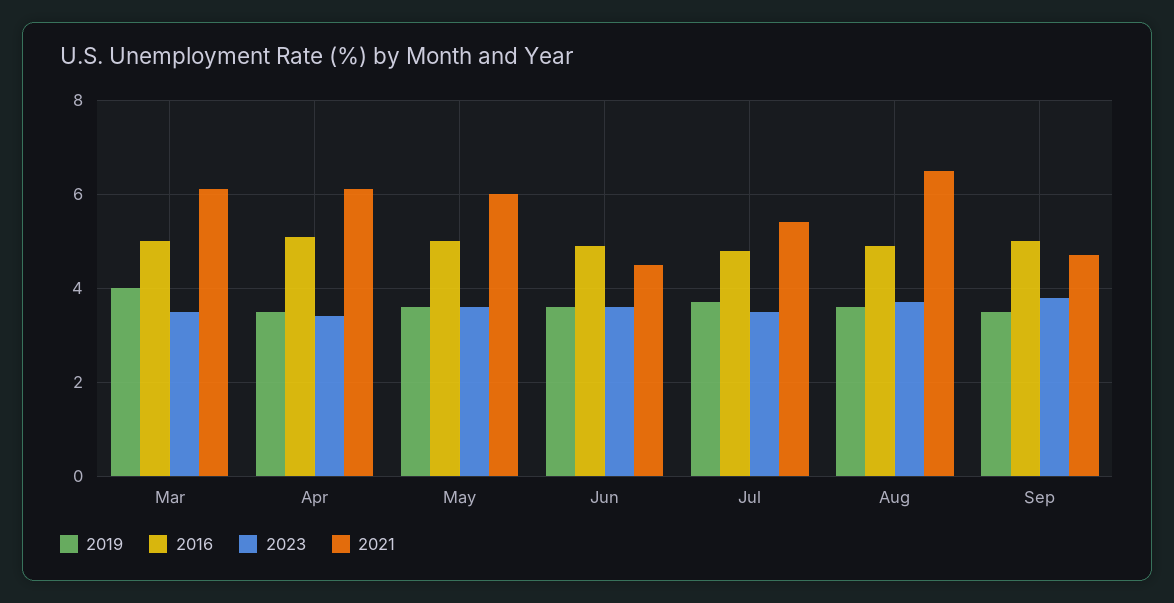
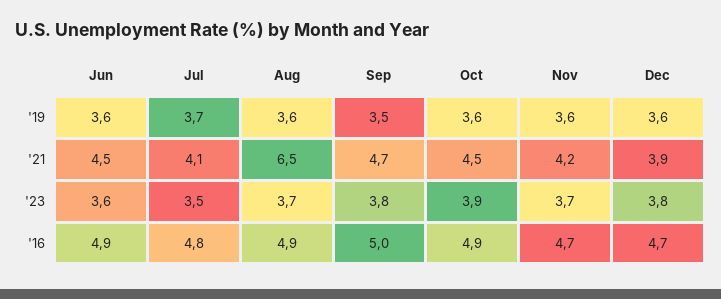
2019, Mar: 4 -> none
2016, Mar: 5 -> none
2023, Mar: 3.5 -> none
2021, Mar: 6 -> none
2019, Apr: 3.5 -> none
2016, Apr: 5 -> none
2023, Apr: 3.5 -> none
2021, Apr: 6 -> none
2019, May: 3.5 -> none
2016, May: 5 -> none
2023, May: 3.5 -> none
2021, May: 6 -> none
2021, Jul: 5.5 -> 4.1
2019, Oct: none -> 3.6
2019, Nov: none -> 3.6
2019, Dec: none -> 3.6
2021, Oct: none -> 4.5
2021, Nov: none -> 4.2
2021, Dec: none -> 3.9
2023, Oct: none -> 3.9
2023, Nov: none -> 3.7
2023, Dec: none -> 3.8
2016, Oct: none -> 4.9
2016, Nov: none -> 4.7
2016, Dec: none -> 4.7

